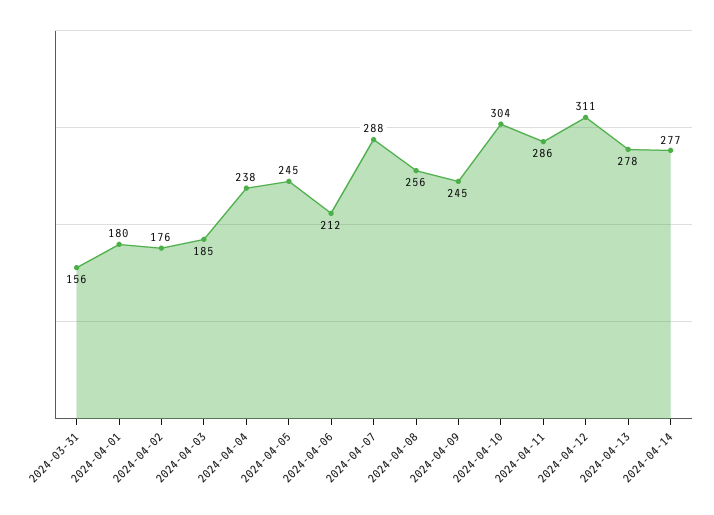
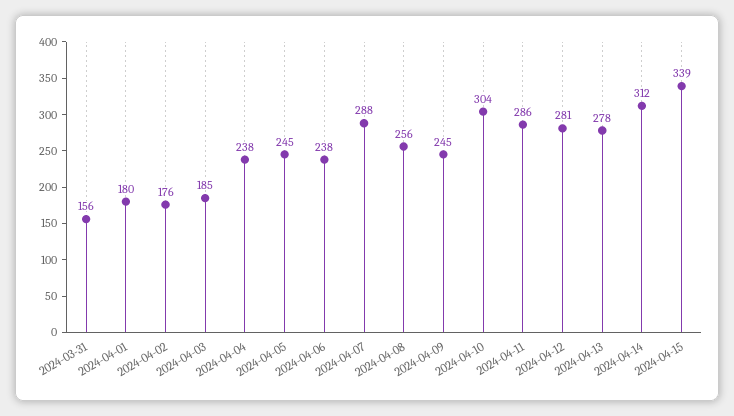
2024-04-06: 212 -> 238
2024-04-12: 311 -> 281
2024-04-14: 277 -> 312
2024-04-15: none -> 339

